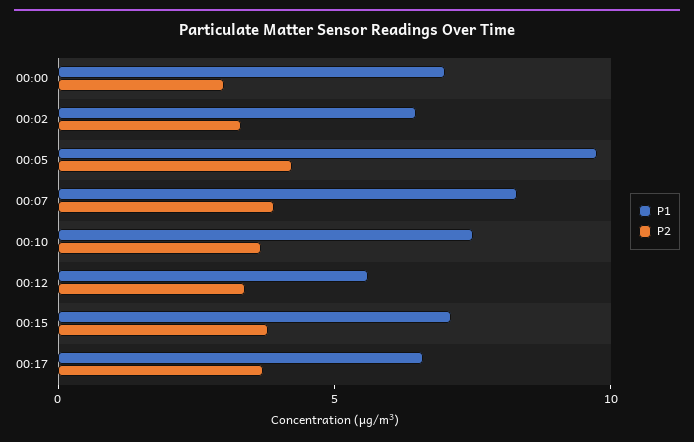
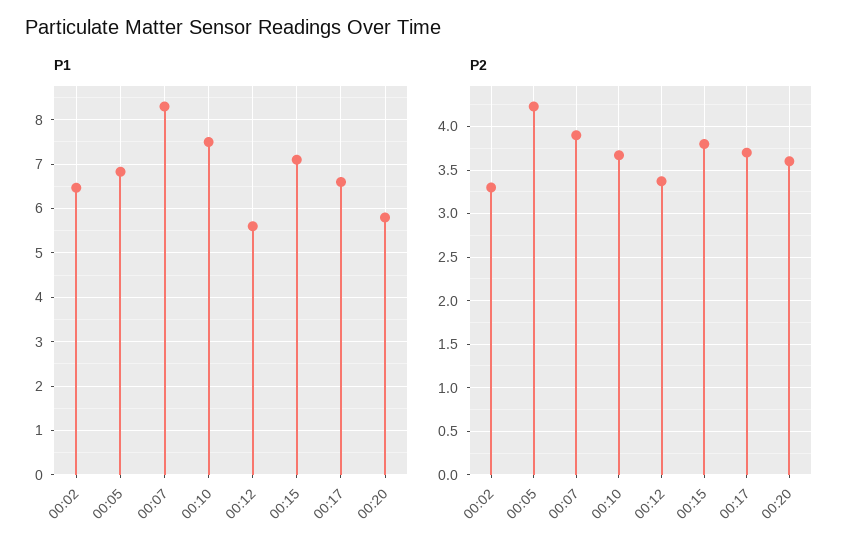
P1, 00:00: 7 -> none
P2, 00:00: 3 -> none
P1, 00:05: 10 -> 6.8
P1, 00:20: none -> 5.8
P2, 00:20: none -> 3.6

